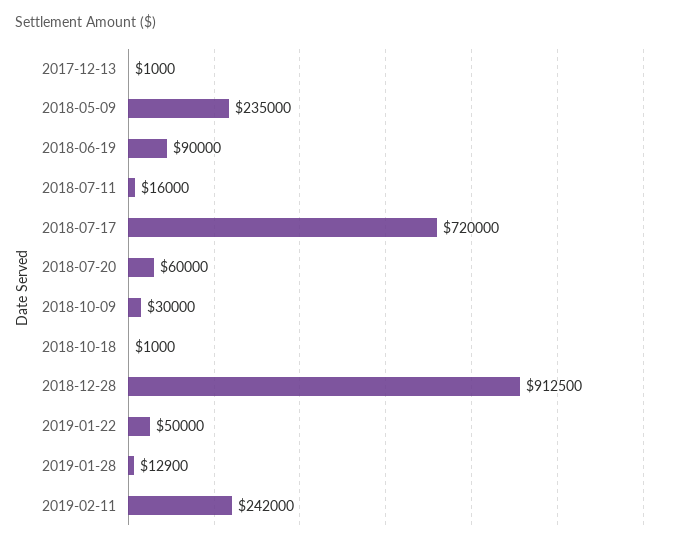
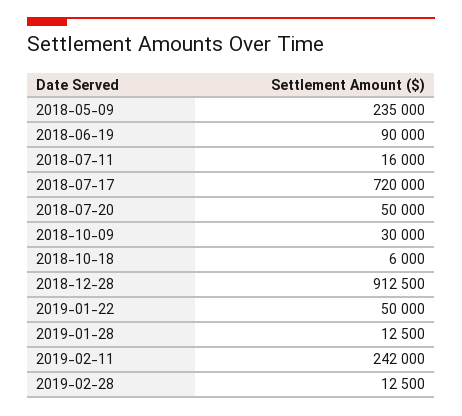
2017-12-13: 1000 -> none
2018-07-20: 60000 -> 50000
2018-10-18: 1000 -> 6000
2019-01-28: 12900 -> 12500
2019-02-28: none -> 12500

